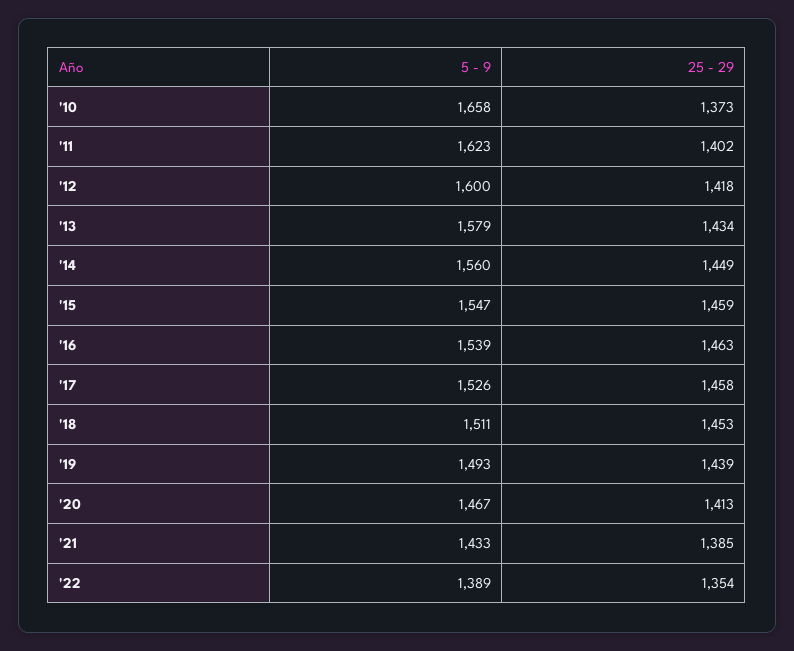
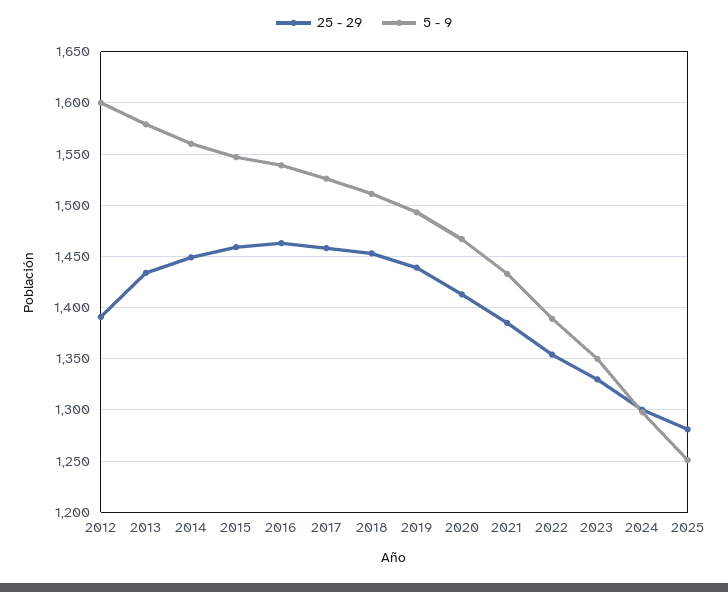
5 - 9, '10: 1658 -> none
25 - 29, '10: 1373 -> none
5 - 9, '11: 1623 -> none
25 - 29, '11: 1402 -> none
25 - 29, '12: 1418 -> 1390
25 - 29, 2023: none -> 1330
5 - 9, 2023: none -> 1350
25 - 29, 2024: none -> 1300
5 - 9, 2024: none -> 1300
25 - 29, 2025: none -> 1280
5 - 9, 2025: none -> 1250

